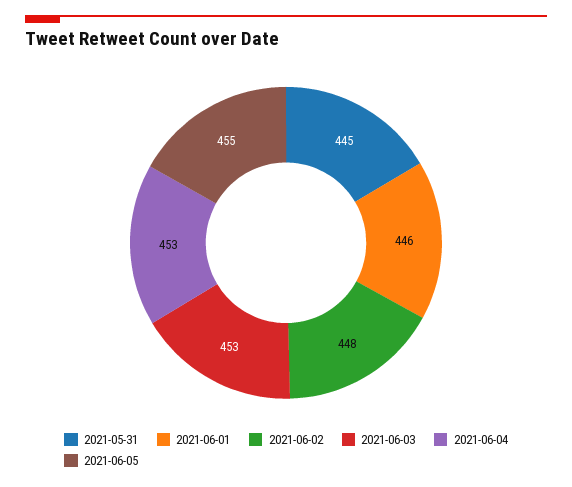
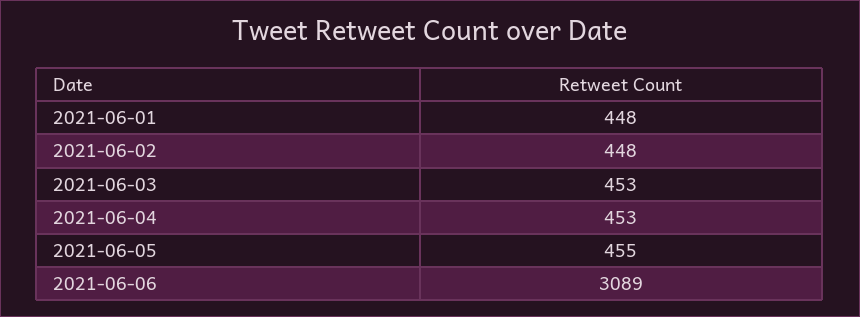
2021-05-31: 445 -> none
2021-06-01: 446 -> 448
2021-06-06: none -> 3089

